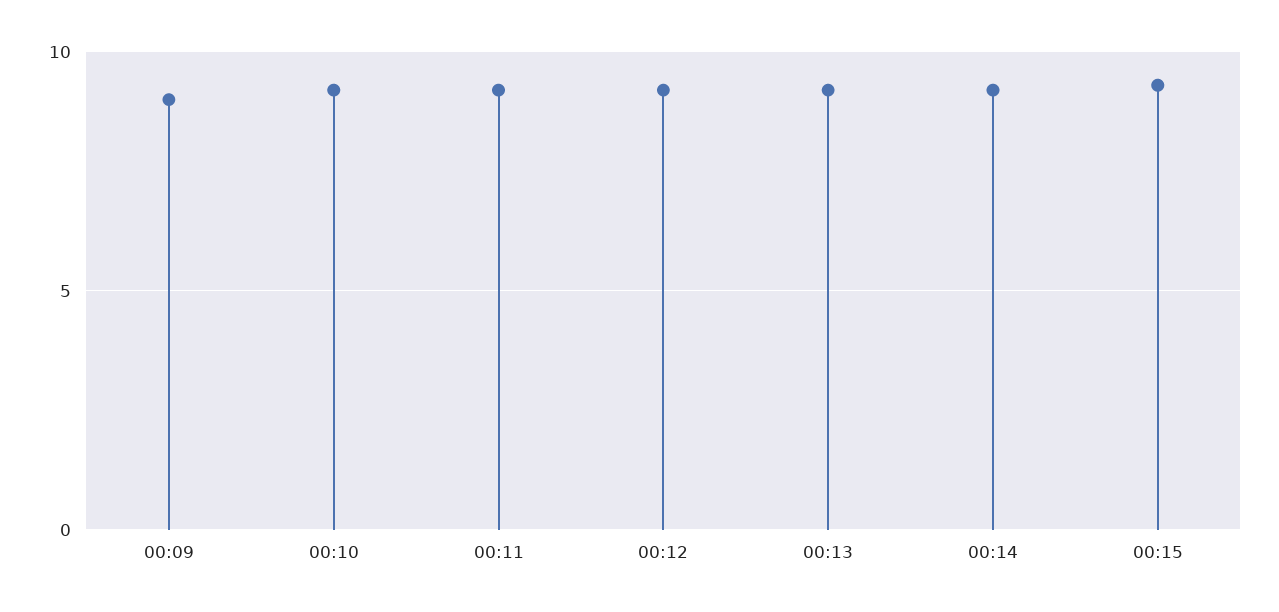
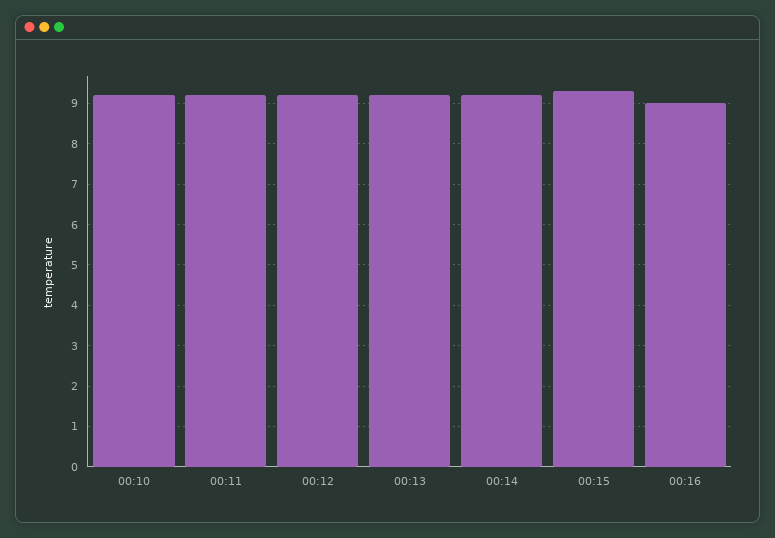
00:09: 9 -> none
00:16: none -> 9

